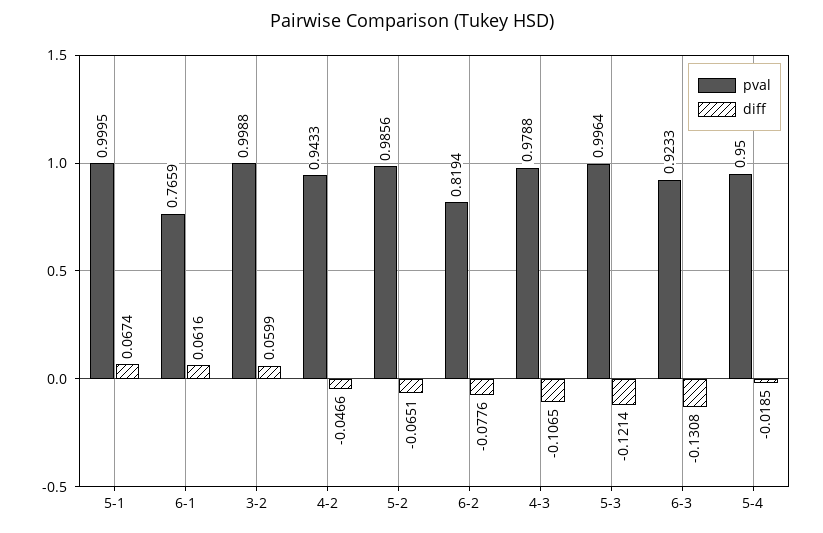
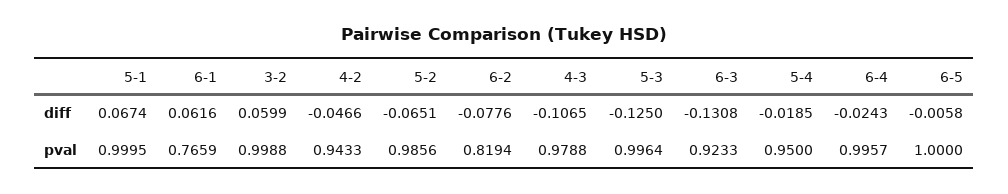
diff, 5-3: -0.1214 -> -0.125
diff, 6-4: none -> -0.0243
diff, 6-5: none -> -0.0058
pval, 6-4: none -> 0.9957
pval, 6-5: none -> 1

